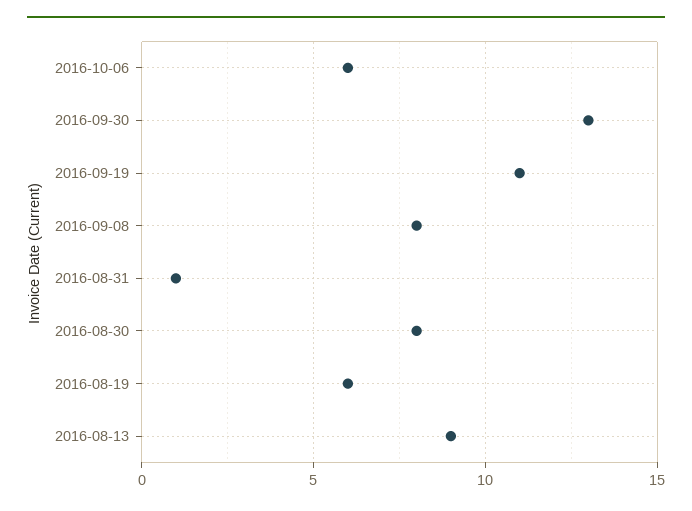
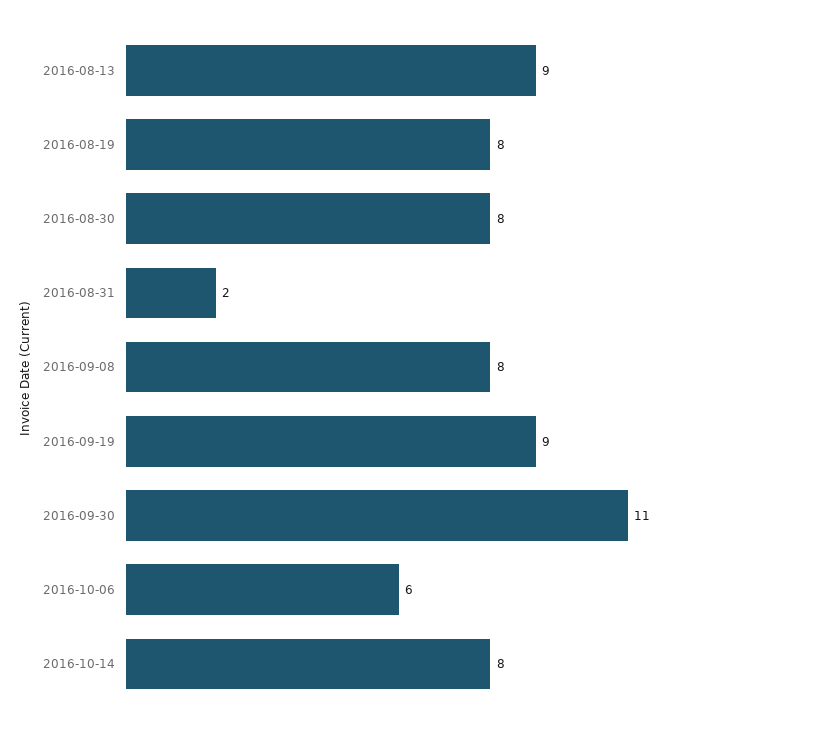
2016-09-30: 13 -> 11
2016-09-19: 11 -> 9
2016-08-31: 1 -> 2
2016-08-19: 6 -> 8
2016-10-14: none -> 8

